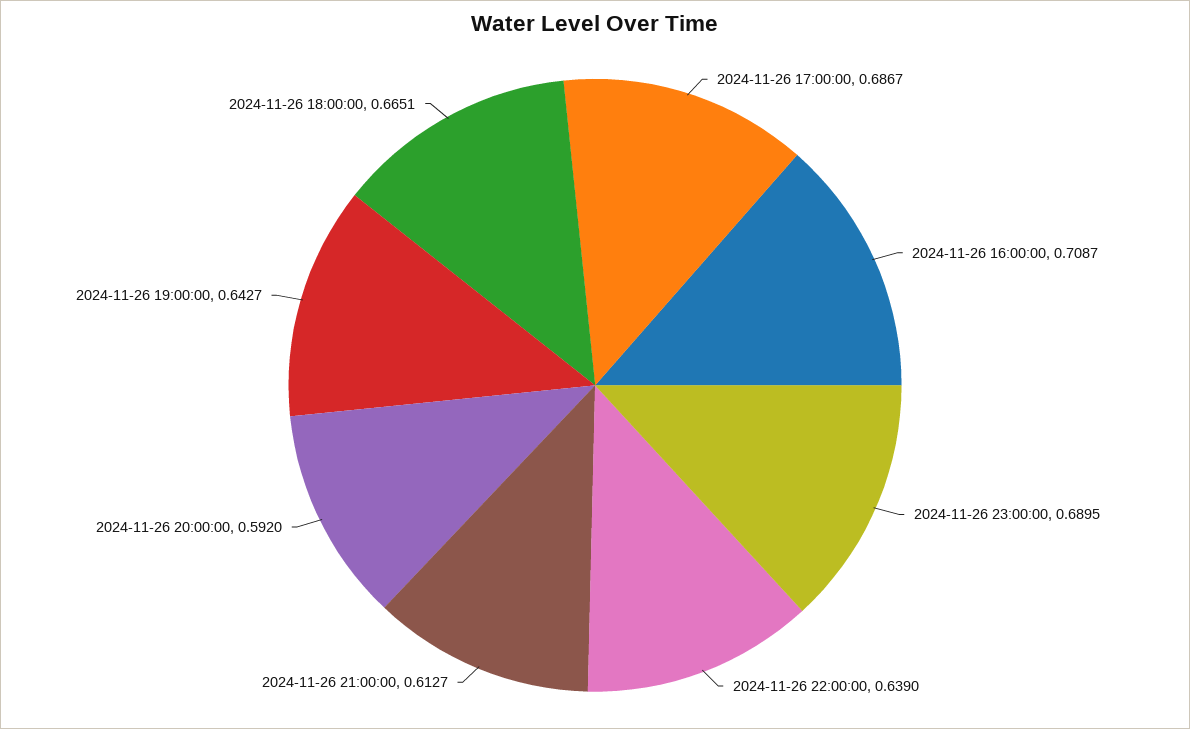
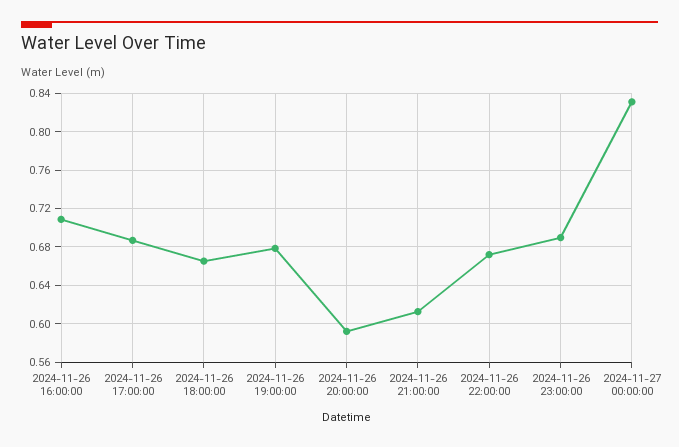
2024-11-26 22:00:00: 0.639 -> 0.67
2024-11-26 19:00:00: 0.6427 -> 0.68
2024-11-27 00:00:00: none -> 0.83

